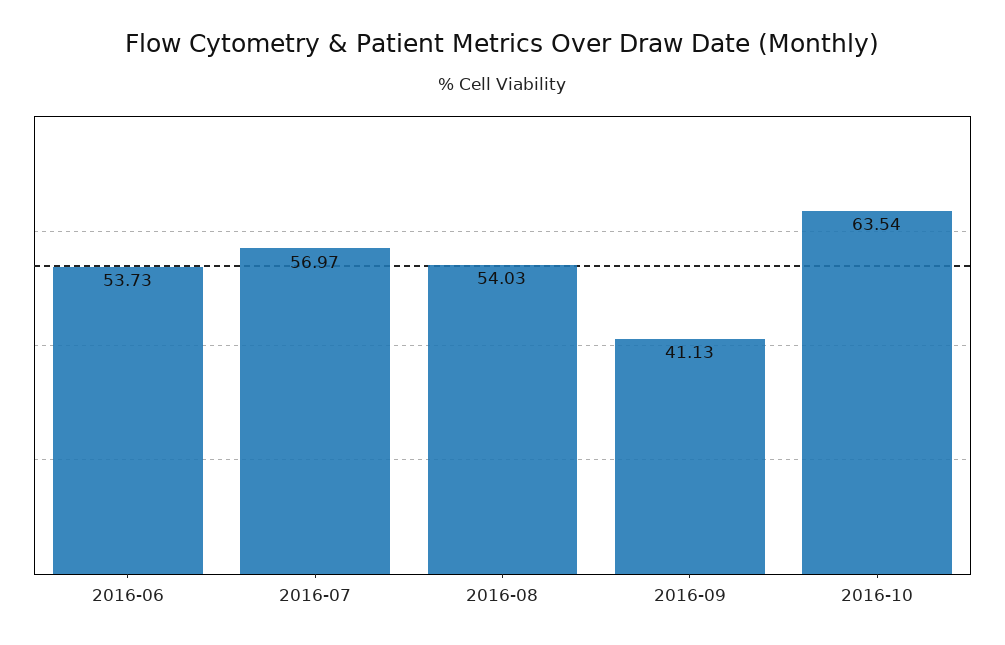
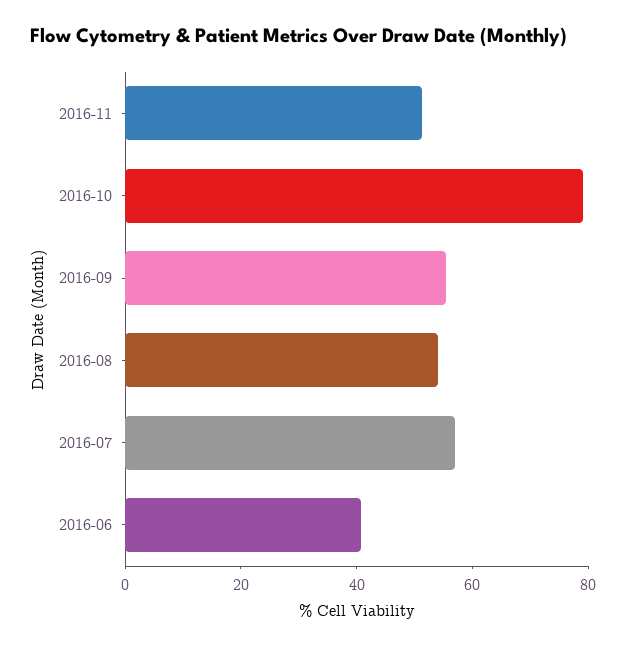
2016-06: 53.73 -> 40
2016-09: 41.13 -> 55
2016-10: 63.54 -> 80
2016-11: none -> 50

